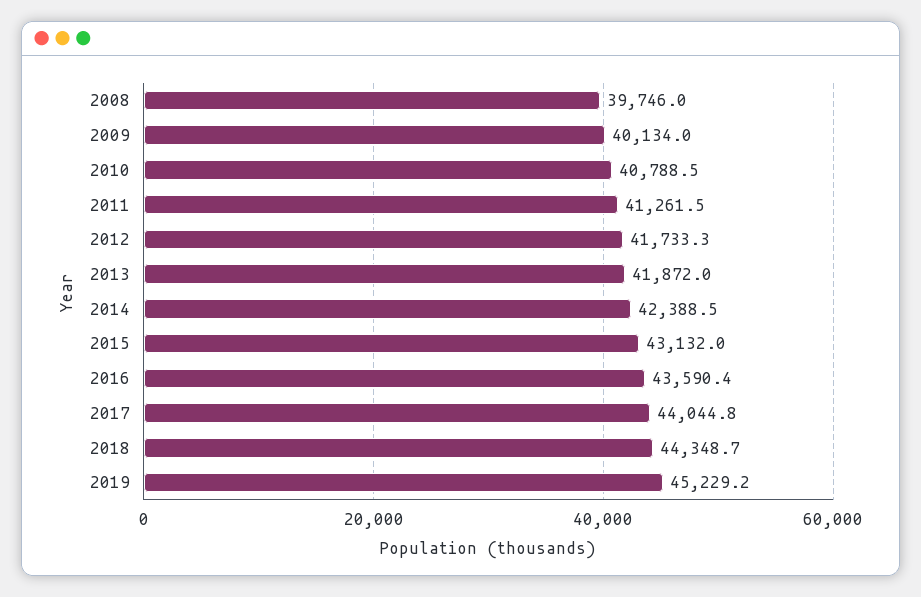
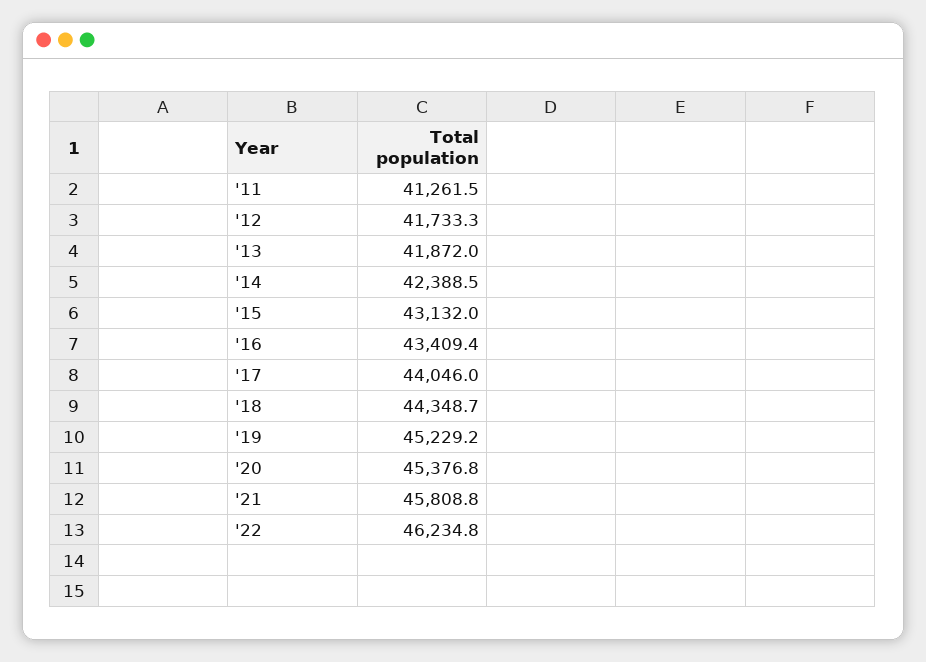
2008: 39746 -> none
2009: 40134 -> none
2010: 40788.5 -> none
2016: 43590.4 -> 43409.4
2017: 44044.8 -> 44046
'20: none -> 45376.8
'21: none -> 45808.8
'22: none -> 46234.8

